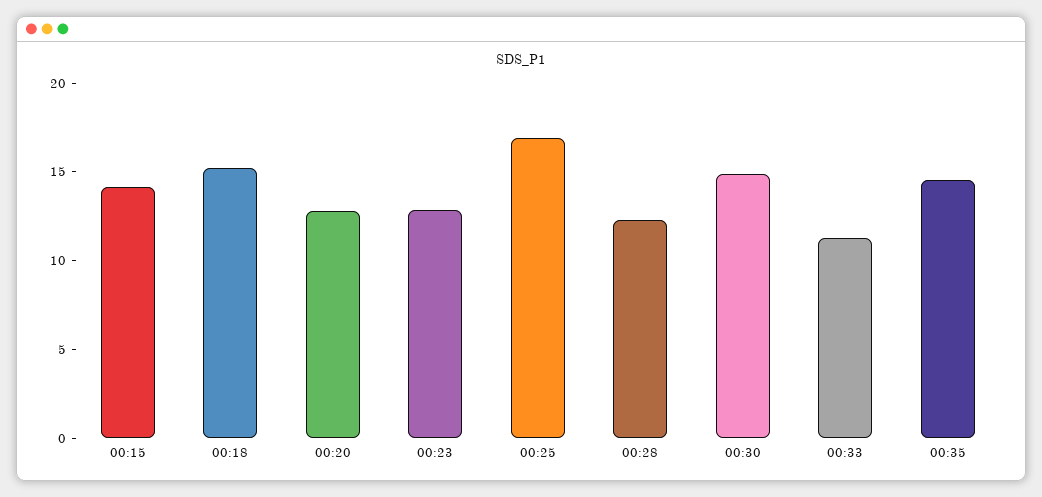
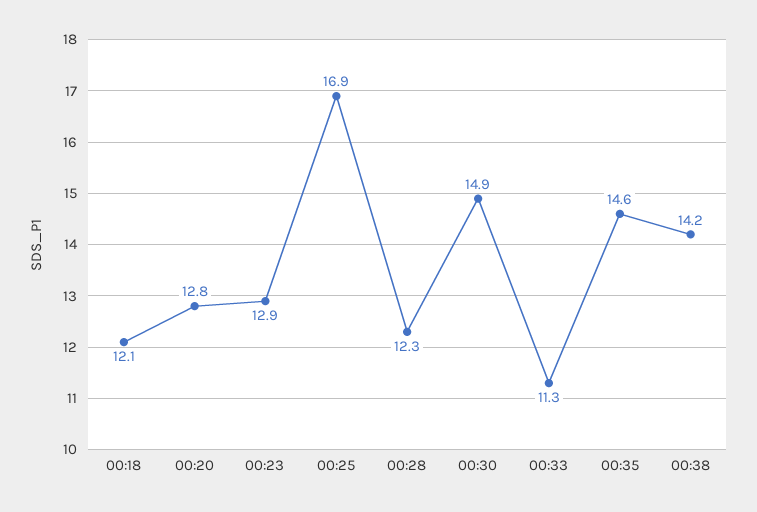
00:15: 14 -> none
00:18: 15 -> 12.1
00:38: none -> 14.2

